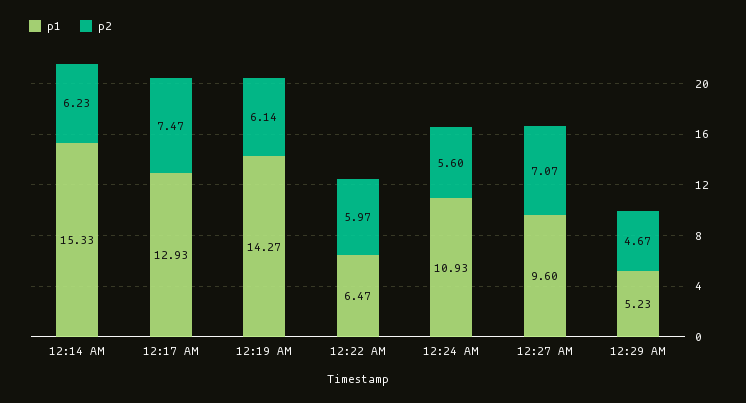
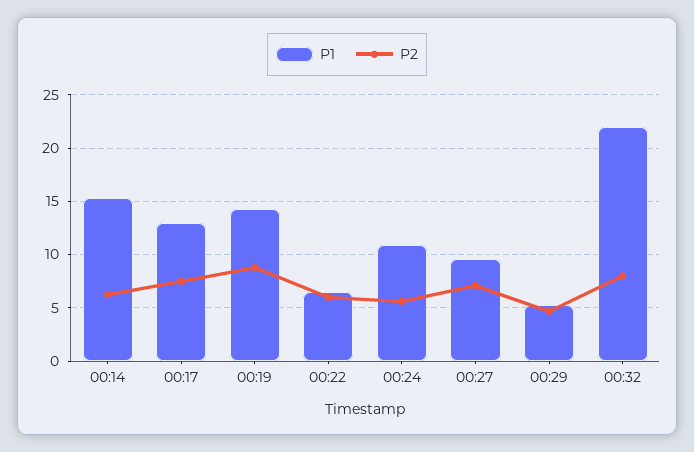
p2, 12:19 AM: 6.14 -> 9
p1, 00:32: none -> 22
p2, 00:32: none -> 8

